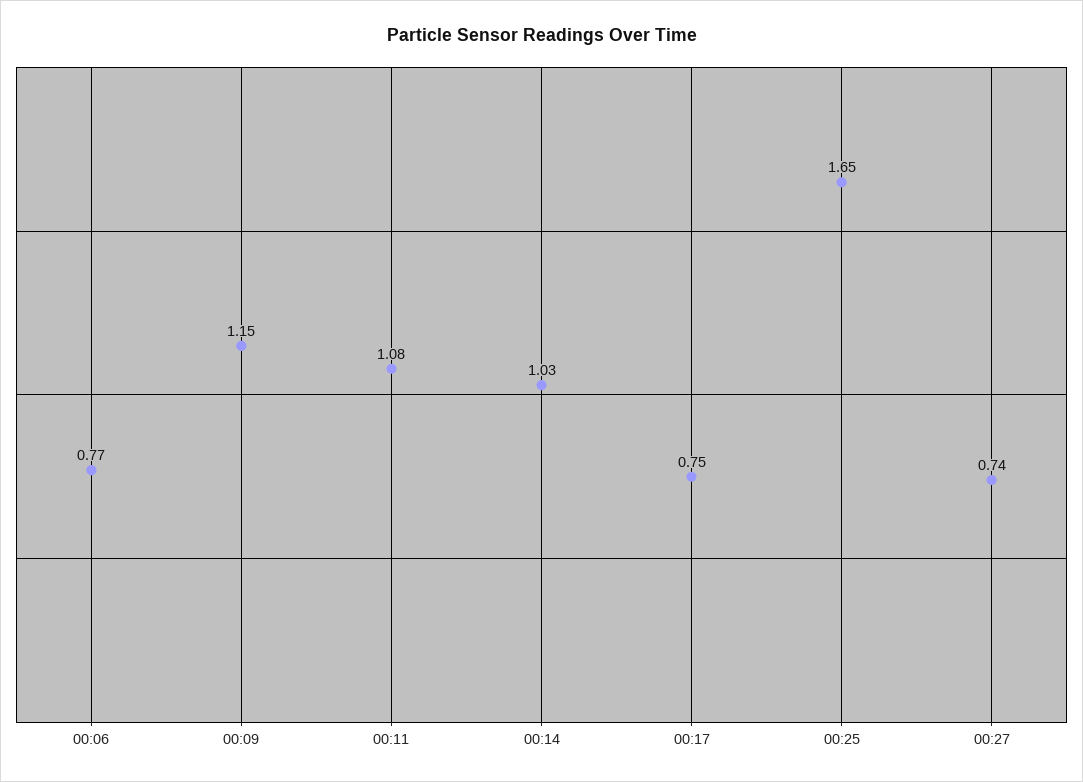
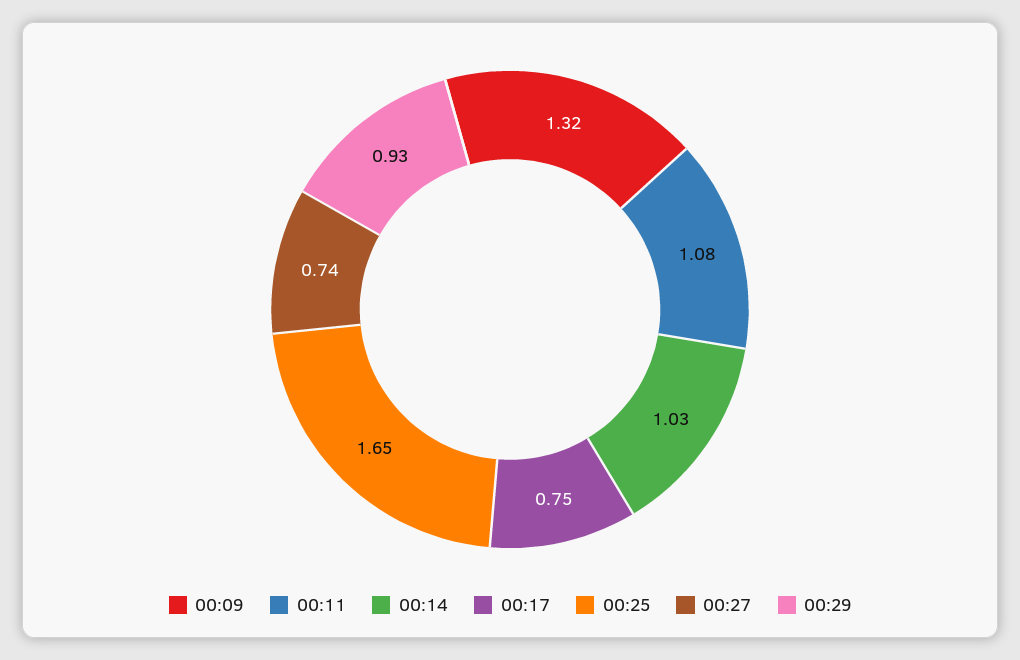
00:06: 0.77 -> none
00:09: 1.15 -> 1.32
00:29: none -> 0.93

